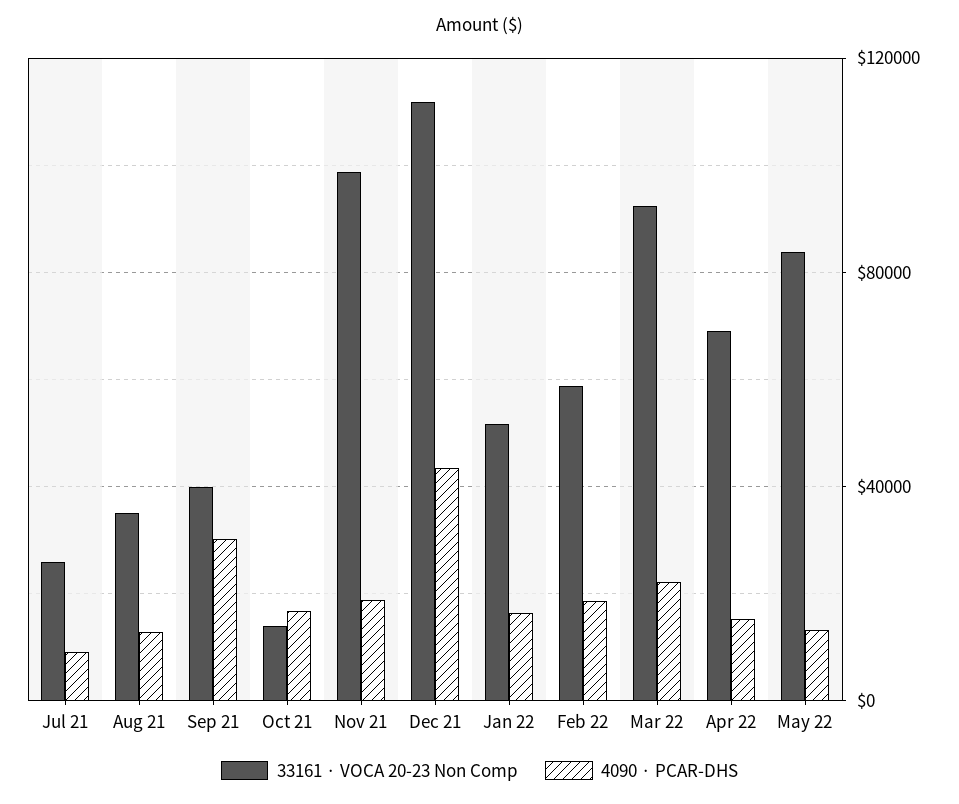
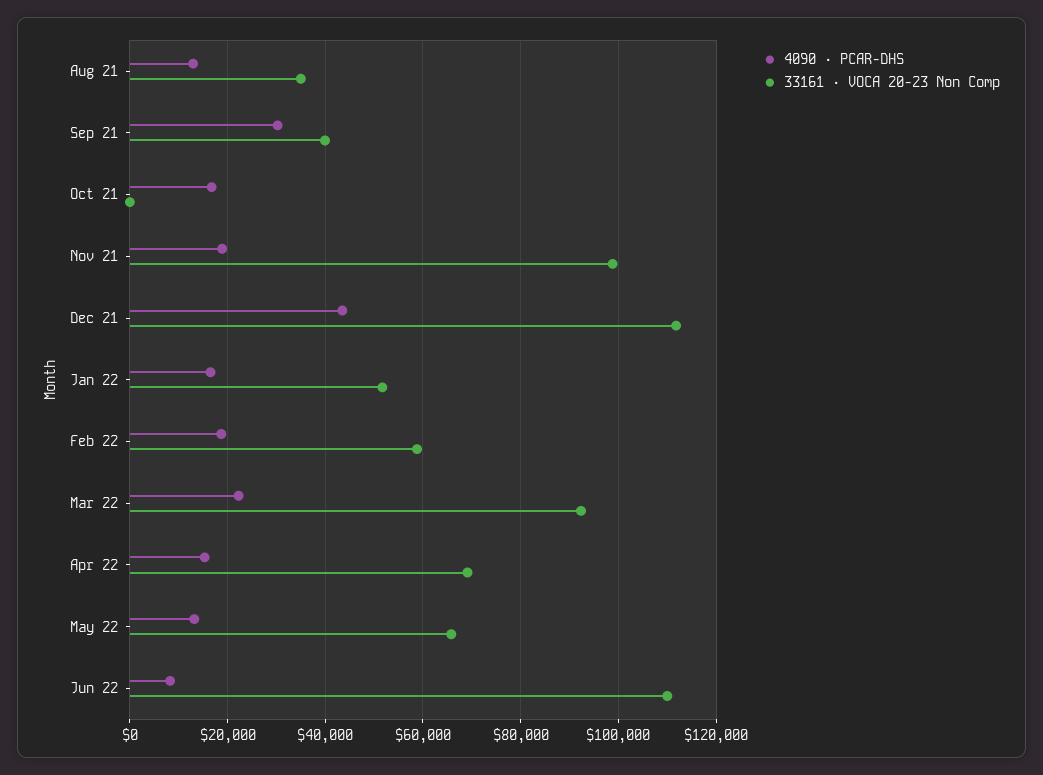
33161 · VOCA 20-23 Non Comp, Jul 21: 25000 -> none
4090 · PCAR-DHS, Jul 21: 10000 -> none
33161 · VOCA 20-23 Non Comp, Oct 21: 15000 -> 0
33161 · VOCA 20-23 Non Comp, May 22: 85000 -> 66000
4090 · PCAR-DHS, Jun 22: none -> 8000
33161 · VOCA 20-23 Non Comp, Jun 22: none -> 110000

